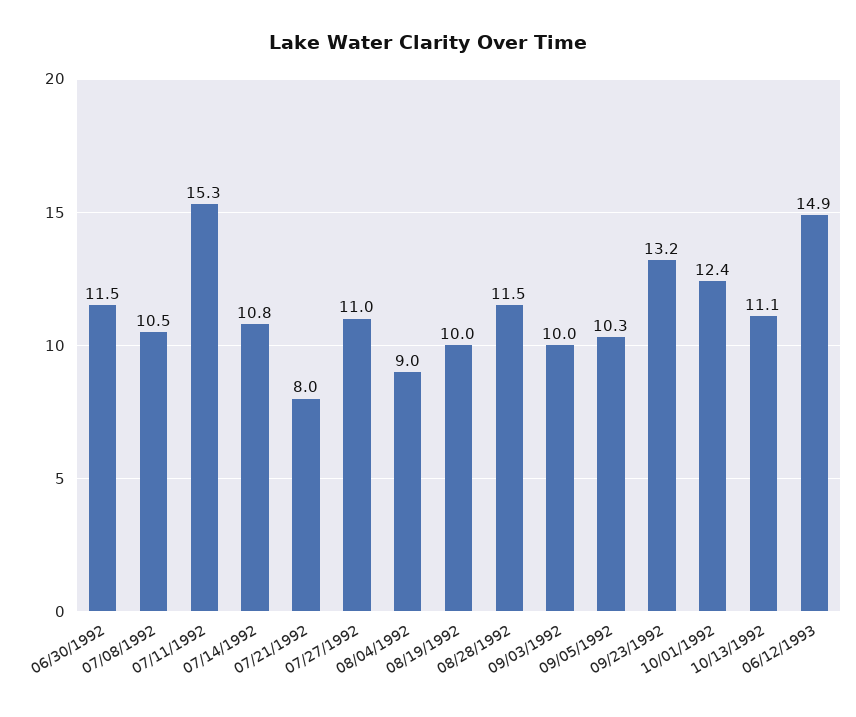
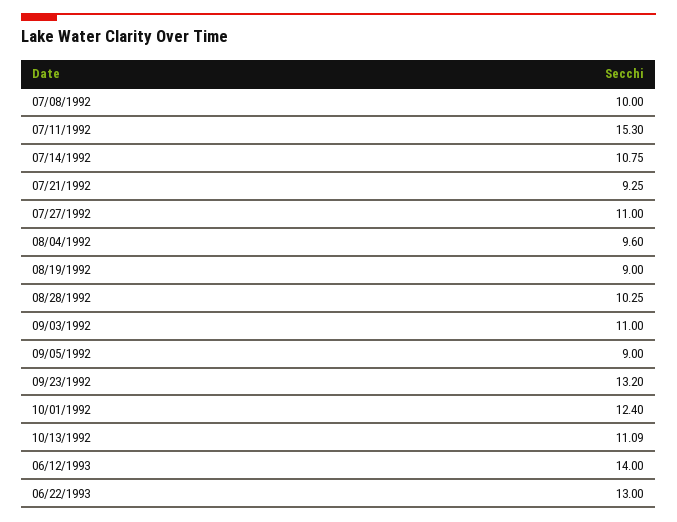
06/30/1992: 11.5 -> none
07/08/1992: 10.5 -> 10
07/21/1992: 8 -> 9.25
08/04/1992: 9 -> 9.6
08/19/1992: 10 -> 9
08/28/1992: 11.5 -> 10.25
09/03/1992: 10 -> 11
09/05/1992: 10.3 -> 9
06/12/1993: 14.9 -> 14
06/22/1993: none -> 13

